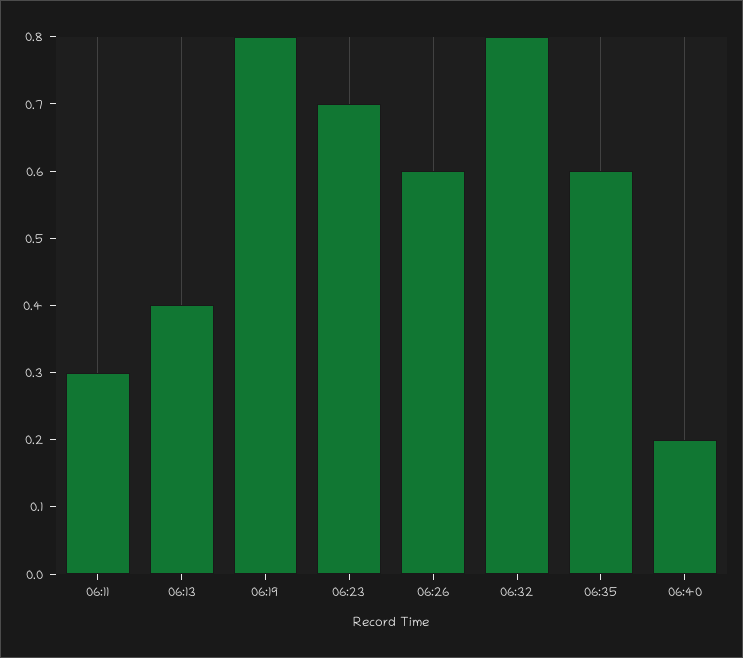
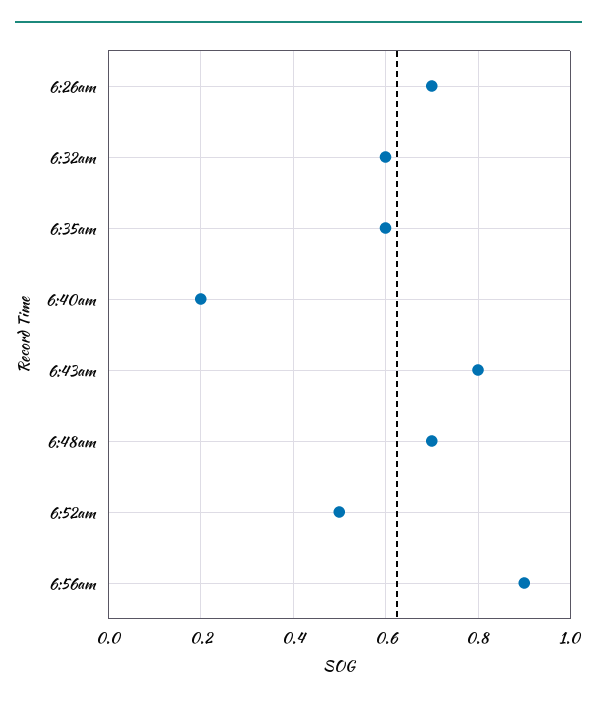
06:11: 0.3 -> none
06:13: 0.4 -> none
06:19: 0.8 -> none
06:23: 0.7 -> none
06:26: 0.6 -> 0.7
06:32: 0.8 -> 0.6
6:43am: none -> 0.8
6:48am: none -> 0.7
6:52am: none -> 0.5
6:56am: none -> 0.9

